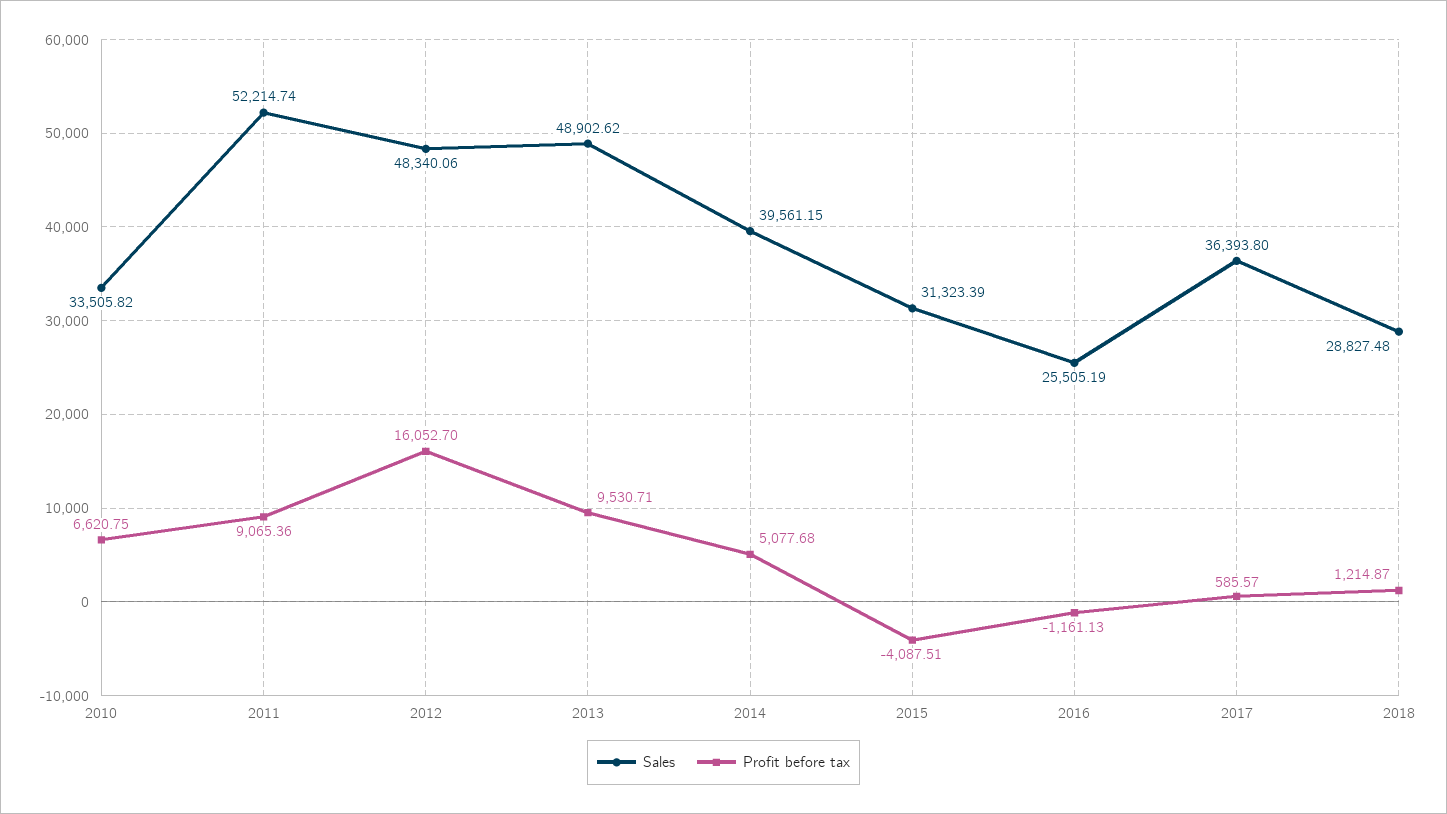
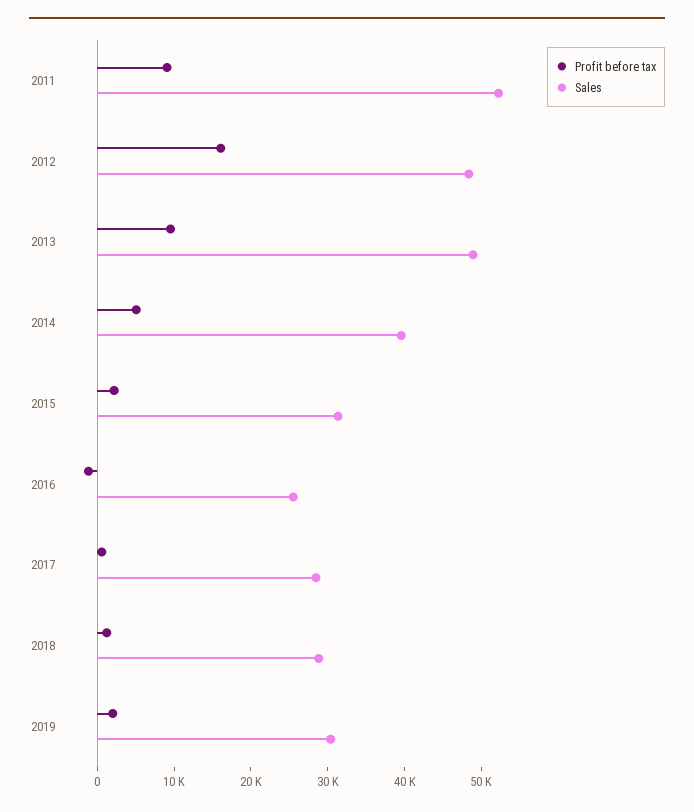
Sales, 2010: 33505.82 -> none
Profit before tax, 2010: 6620.75 -> none
Profit before tax, 2015: -4087.51 -> 2000
Sales, 2017: 36393.8 -> 28000
Profit before tax, 2019: none -> 2000
Sales, 2019: none -> 30000

